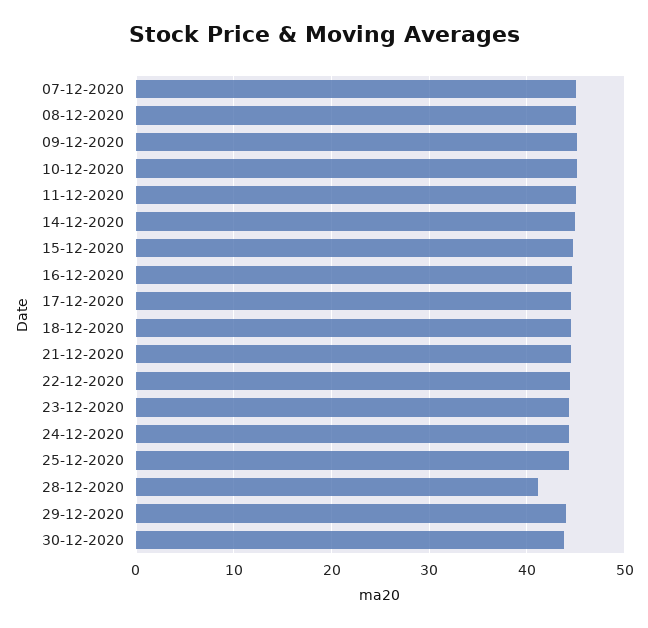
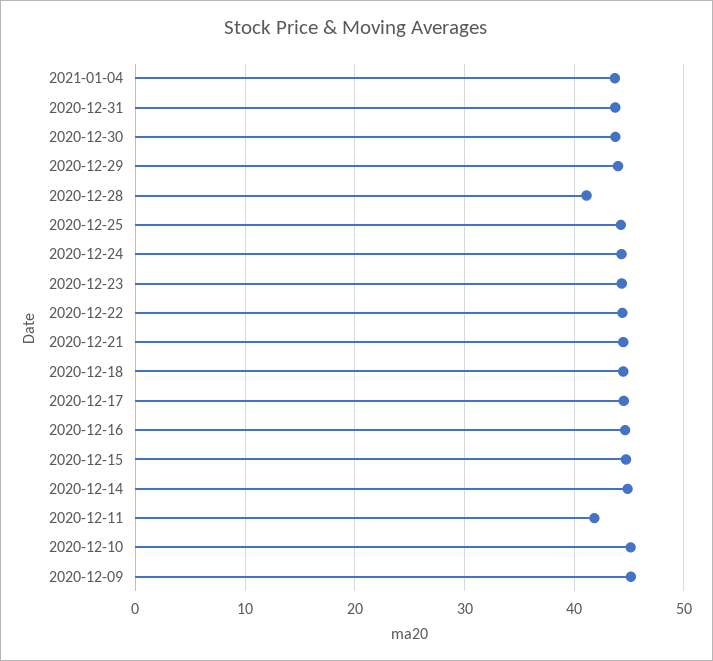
07-12-2020: 45 -> none
08-12-2020: 45 -> none
11-12-2020: 45 -> 42
2021-01-04: none -> 44
2020-12-31: none -> 44

